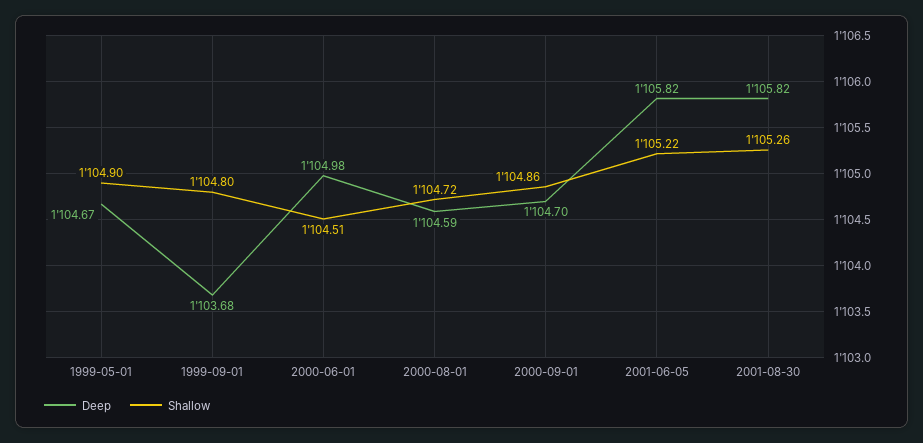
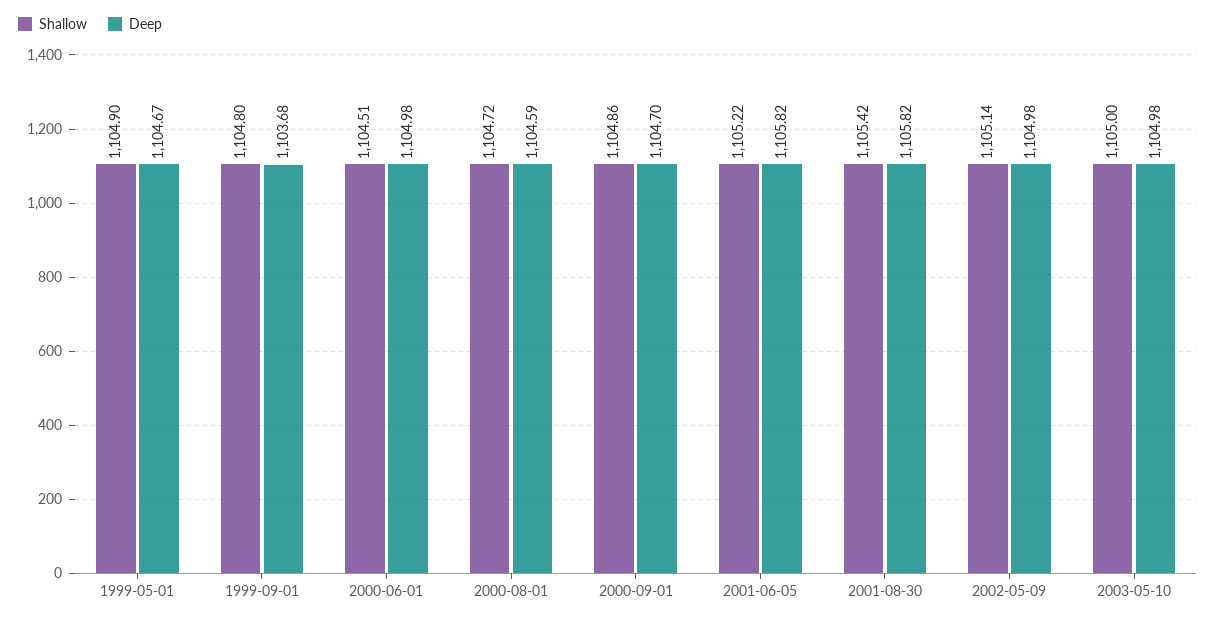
Shallow, 2001-08-30: 1105.26 -> 1105.42
Shallow, 2002-05-09: none -> 1105.14
Deep, 2002-05-09: none -> 1104.98
Shallow, 2003-05-10: none -> 1105
Deep, 2003-05-10: none -> 1104.98

